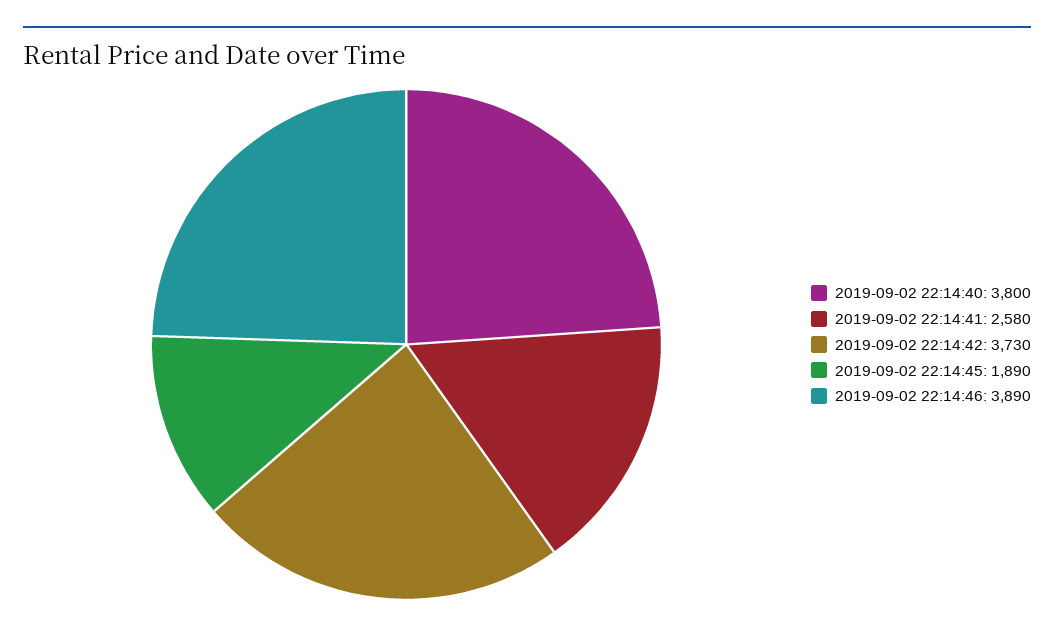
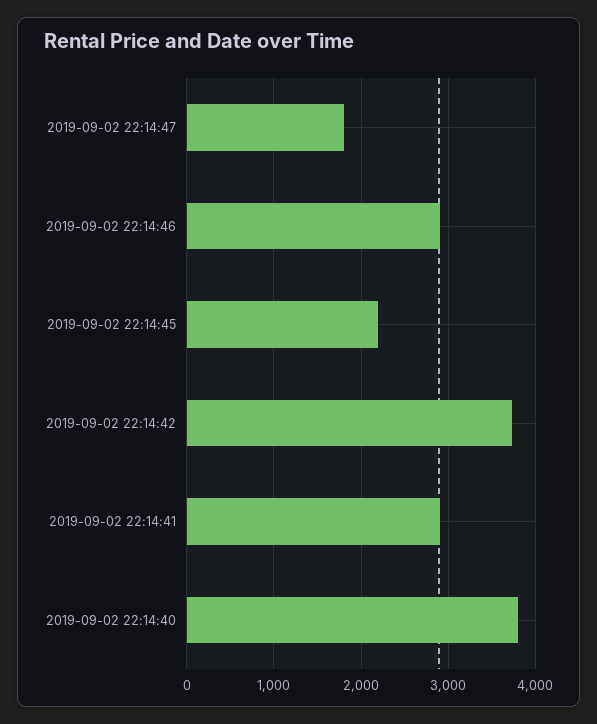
2019-09-02 22:14:41: 2580 -> 2900
2019-09-02 22:14:45: 1890 -> 2200
2019-09-02 22:14:46: 3890 -> 2900
2019-09-02 22:14:47: none -> 1800

